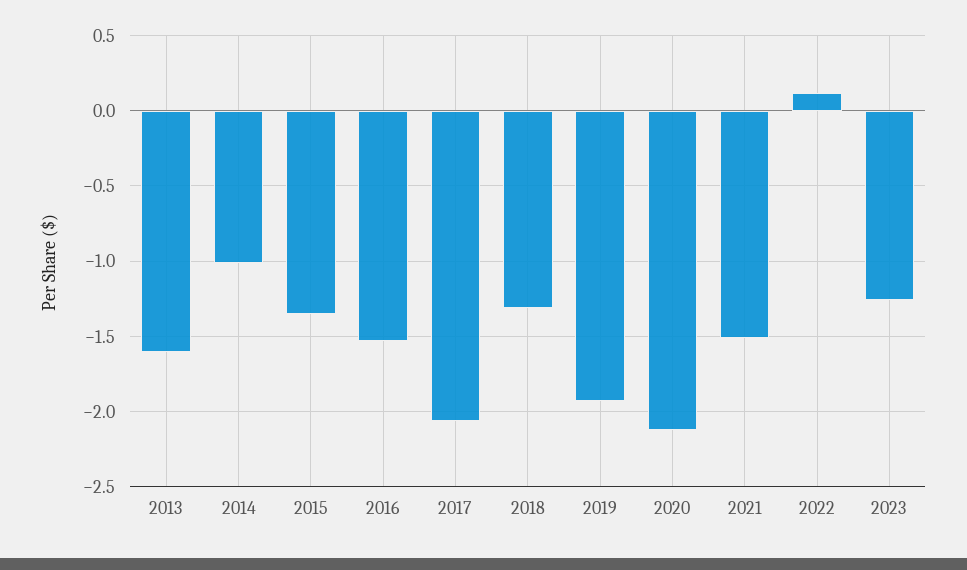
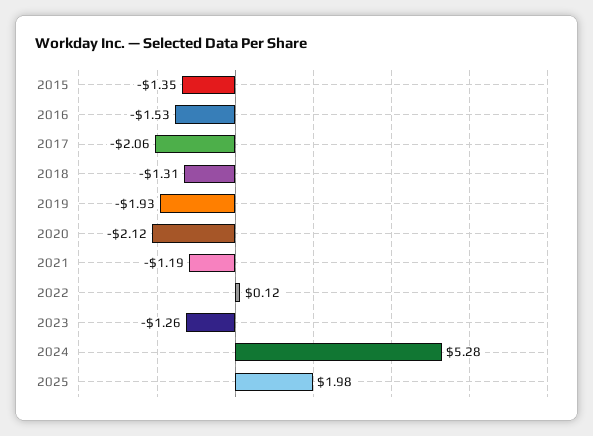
2013: -1.6 -> none
2014: -1 -> none
2021: -1.5 -> -1.19
2024: none -> 5.28
2025: none -> 1.98

